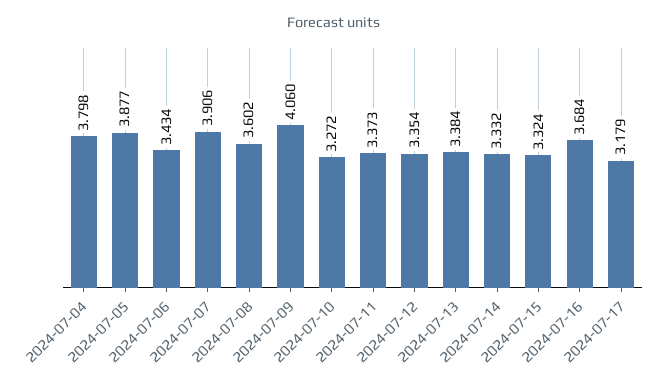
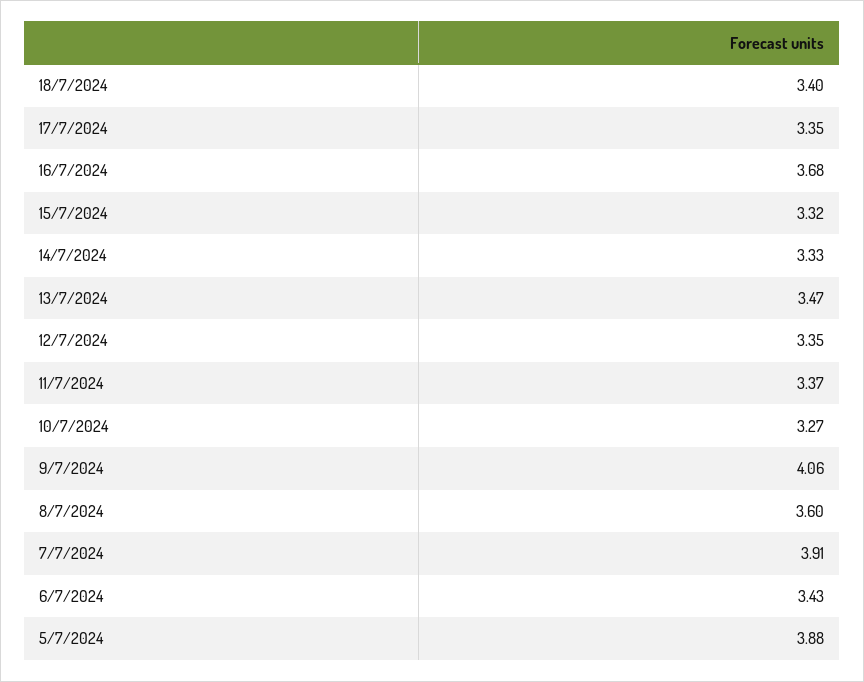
2024-07-04: 3.798 -> none
2024-07-13: 3.384 -> 3.47
2024-07-17: 3.179 -> 3.35
18/7/2024: none -> 3.4

